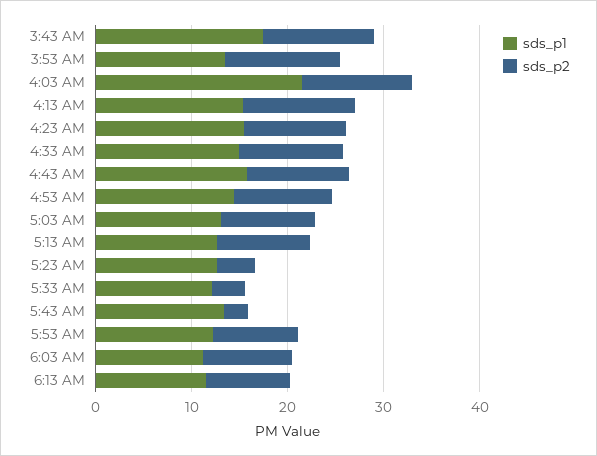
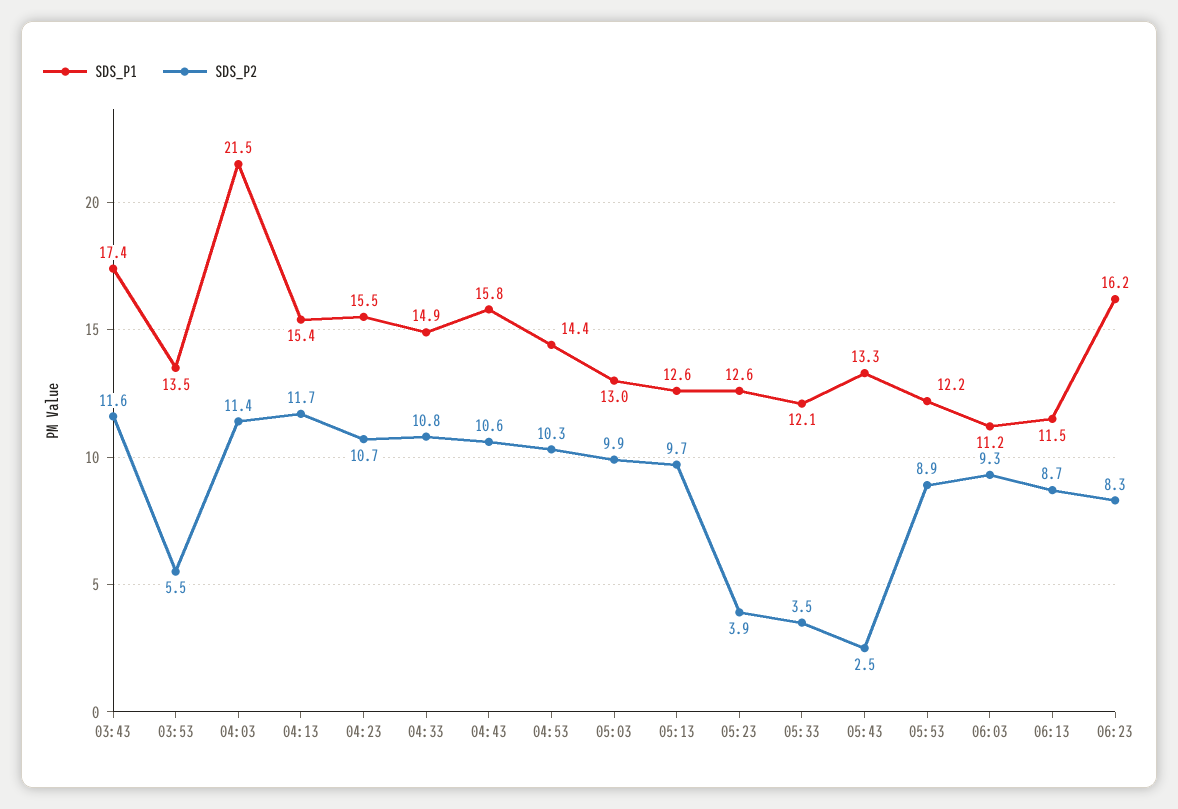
sds_p2, 3:53 AM: 12 -> 5.5
sds_p1, 06:23: none -> 16.2
sds_p2, 06:23: none -> 8.3

